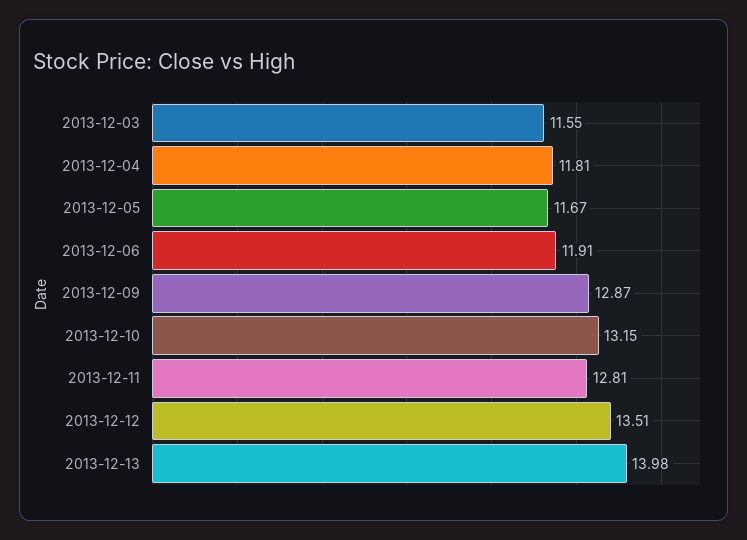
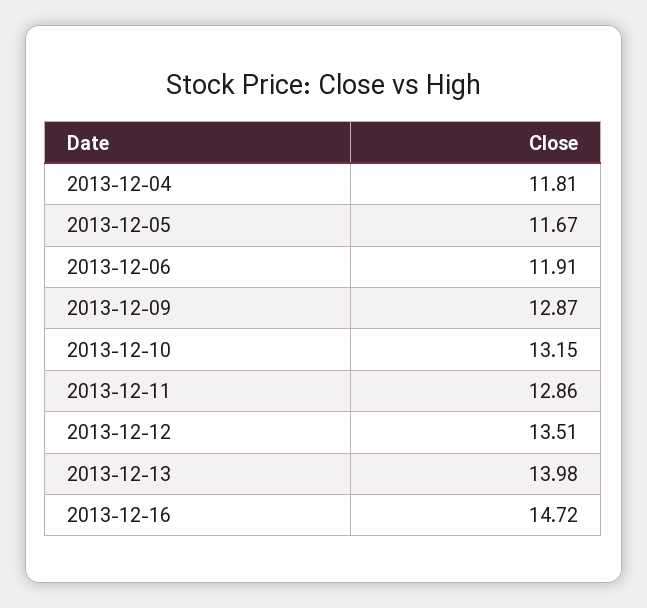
2013-12-03: 11.55 -> none
2013-12-11: 12.81 -> 12.86
2013-12-16: none -> 14.72

